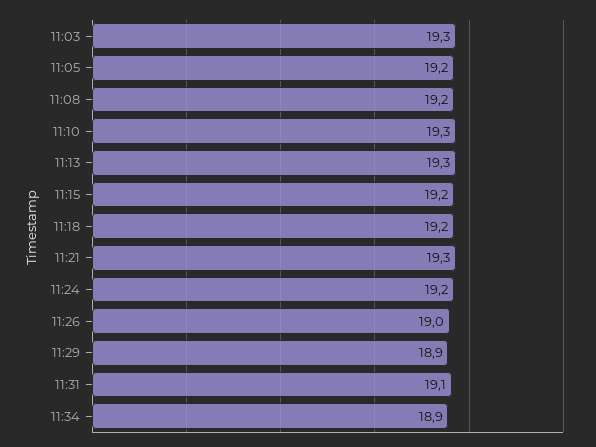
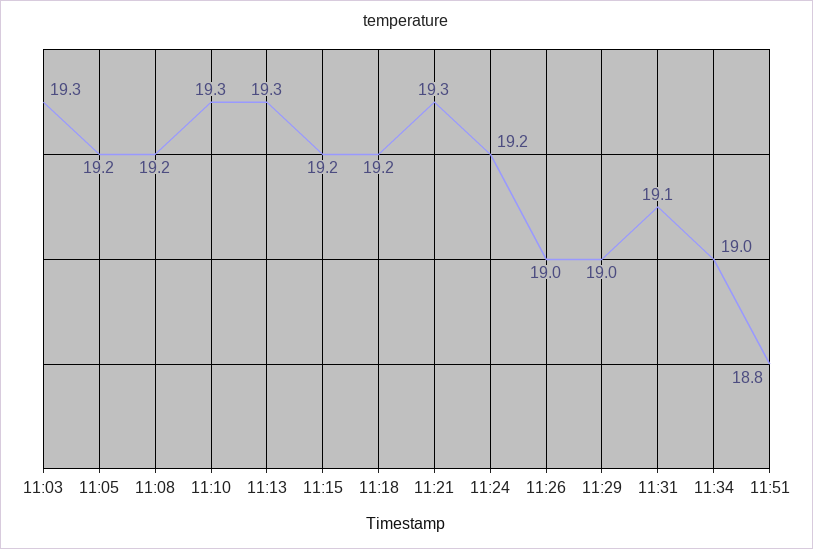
11:29: 18.9 -> 19
11:34: 18.9 -> 19
11:51: none -> 18.8

